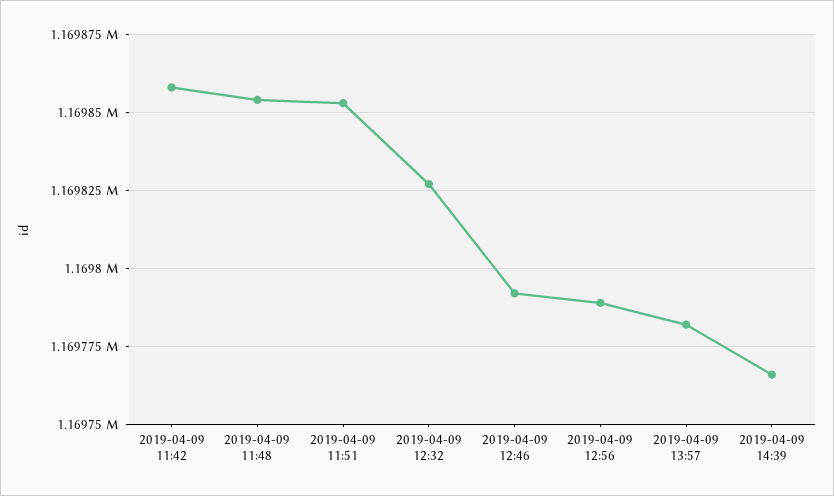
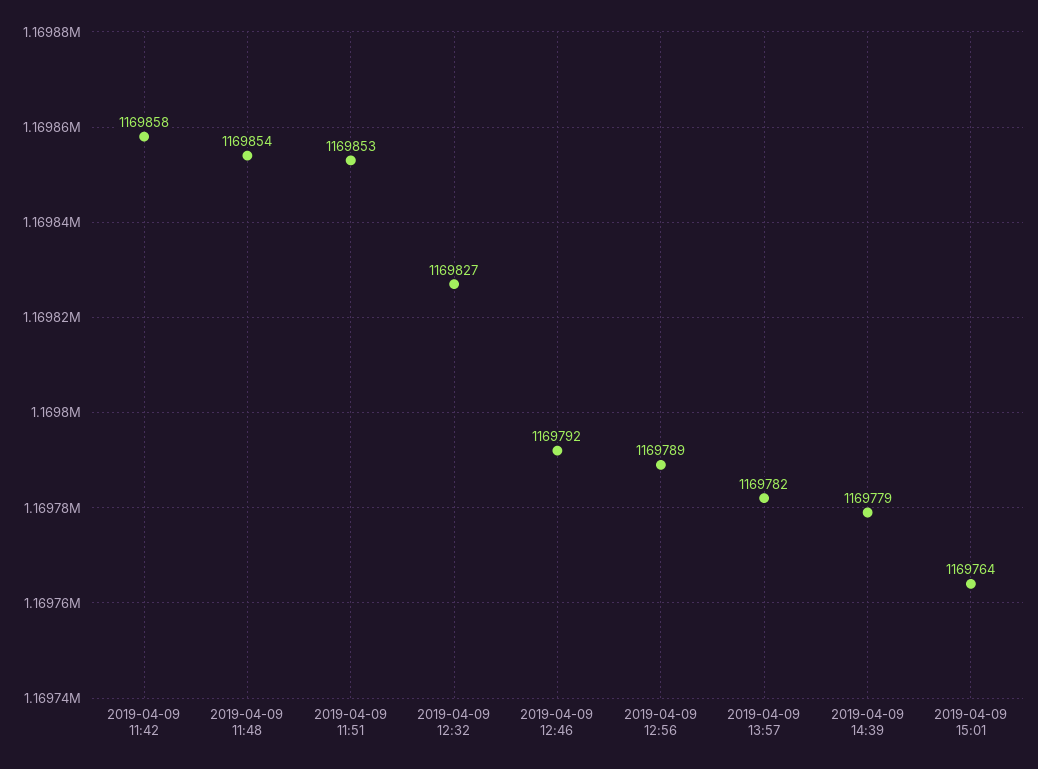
2019-04-09 14:39: 1169765 -> 1169779
2019-04-09 15:01: none -> 1169764

